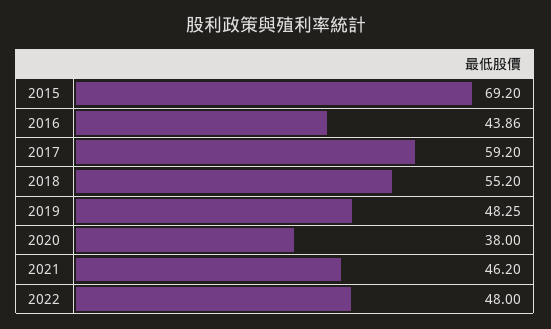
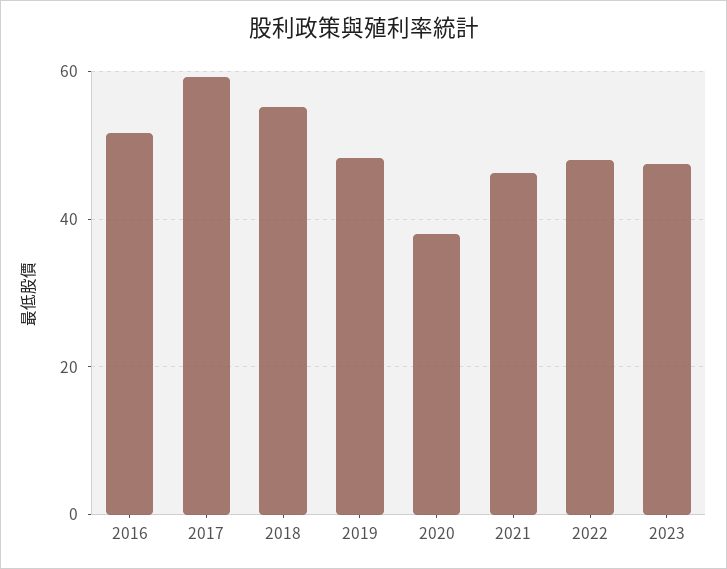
2015: 69.2 -> none
2016: 43.86 -> 52
2023: none -> 48

